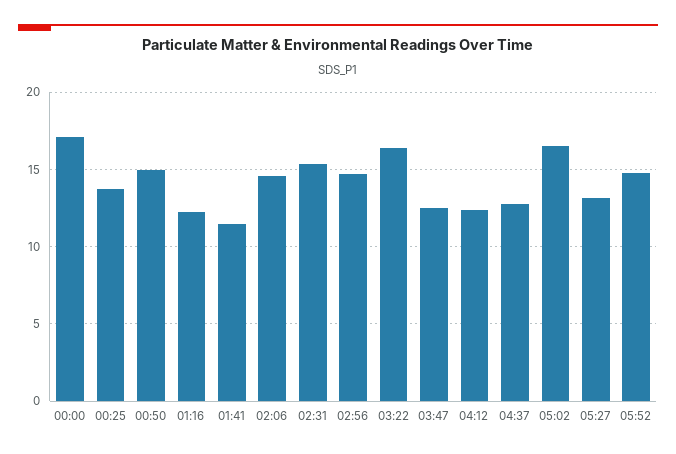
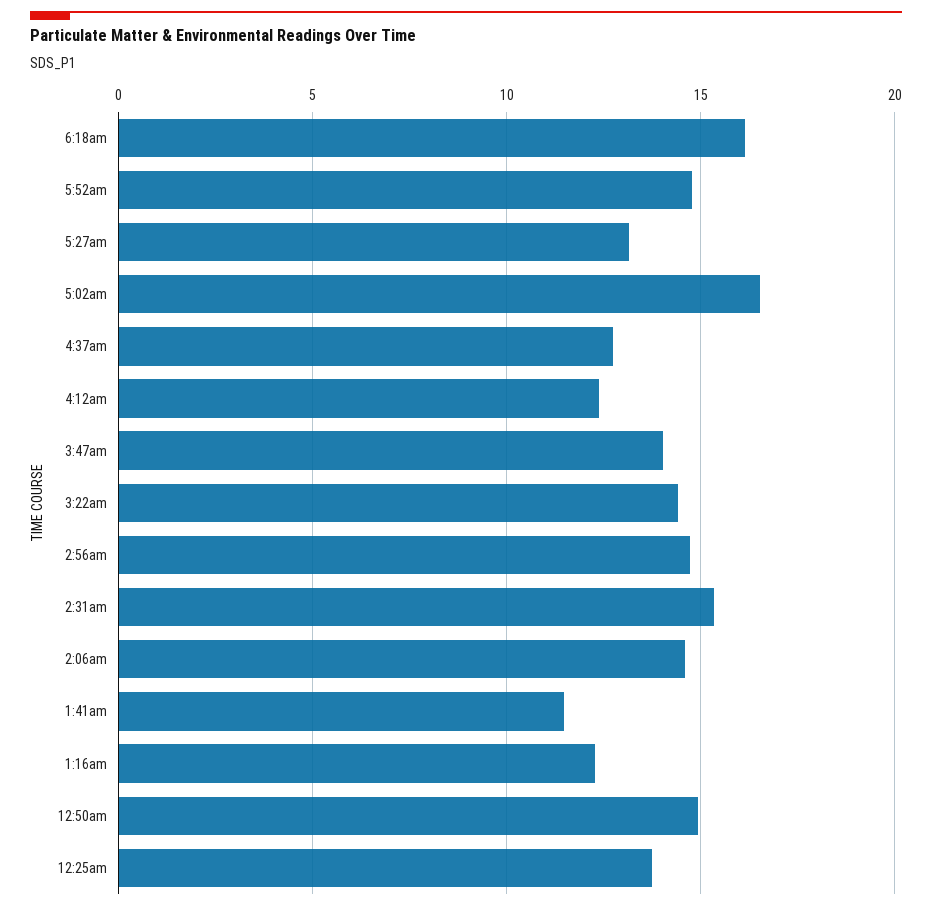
00:00: 17 -> none
03:22: 16.5 -> 14.5
03:47: 12.5 -> 14
6:18am: none -> 16

